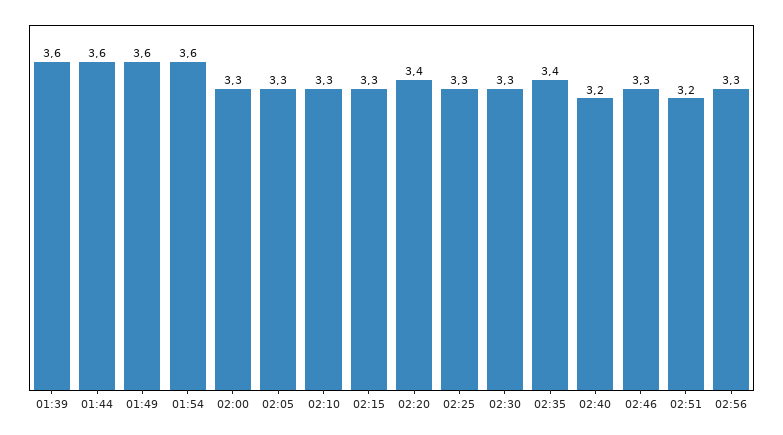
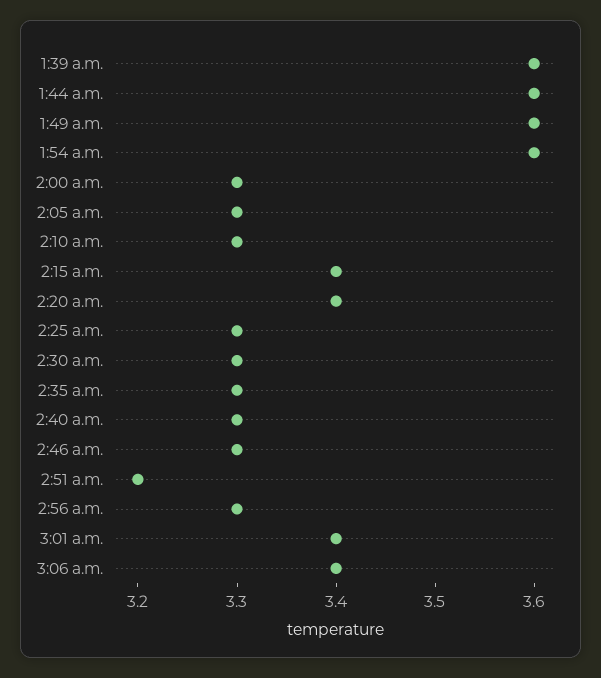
02:15: 3.3 -> 3.4
02:35: 3.4 -> 3.3
02:40: 3.2 -> 3.3
3:01 a.m.: none -> 3.4
3:06 a.m.: none -> 3.4

